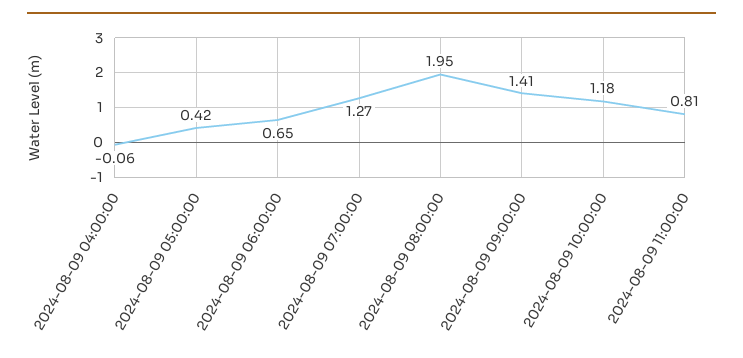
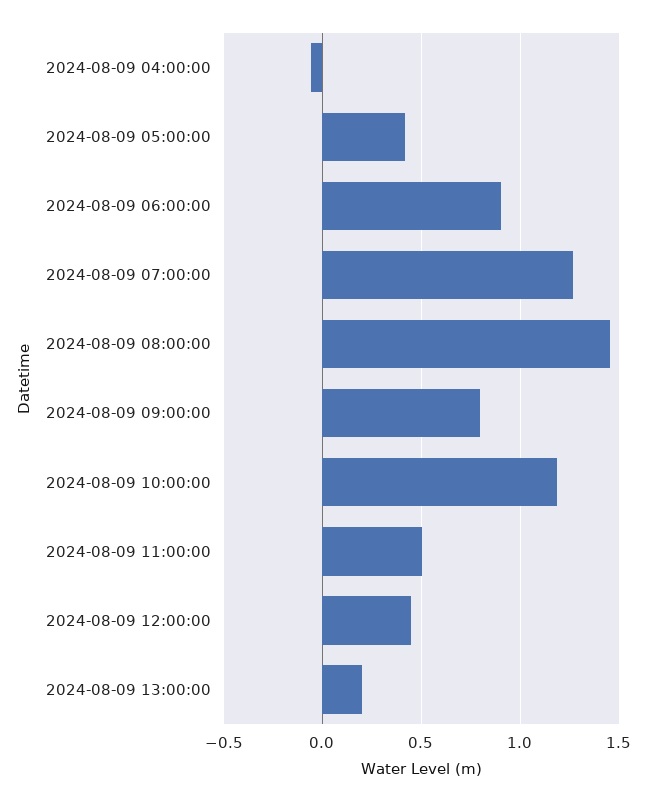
2024-08-09 06:00:00: 0.65 -> 0.9
2024-08-09 08:00:00: 1.95 -> 1.45
2024-08-09 09:00:00: 1.41 -> 0.8
2024-08-09 11:00:00: 0.81 -> 0.5
2024-08-09 12:00:00: none -> 0.45
2024-08-09 13:00:00: none -> 0.2

